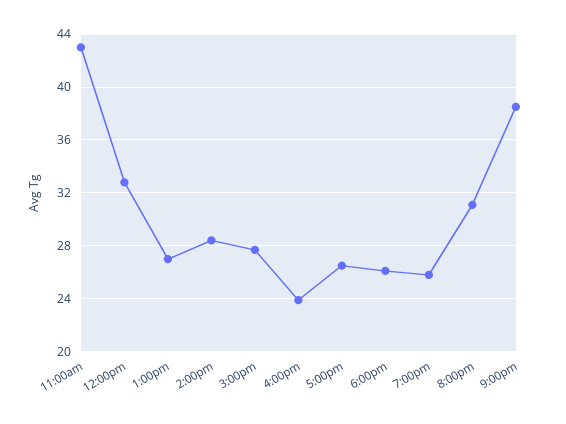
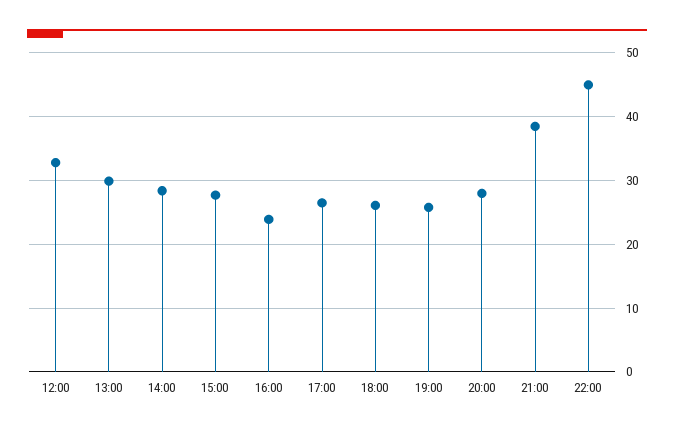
11:00am: 43 -> none
1:00pm: 27 -> 30
8:00pm: 31 -> 28
22:00: none -> 45

